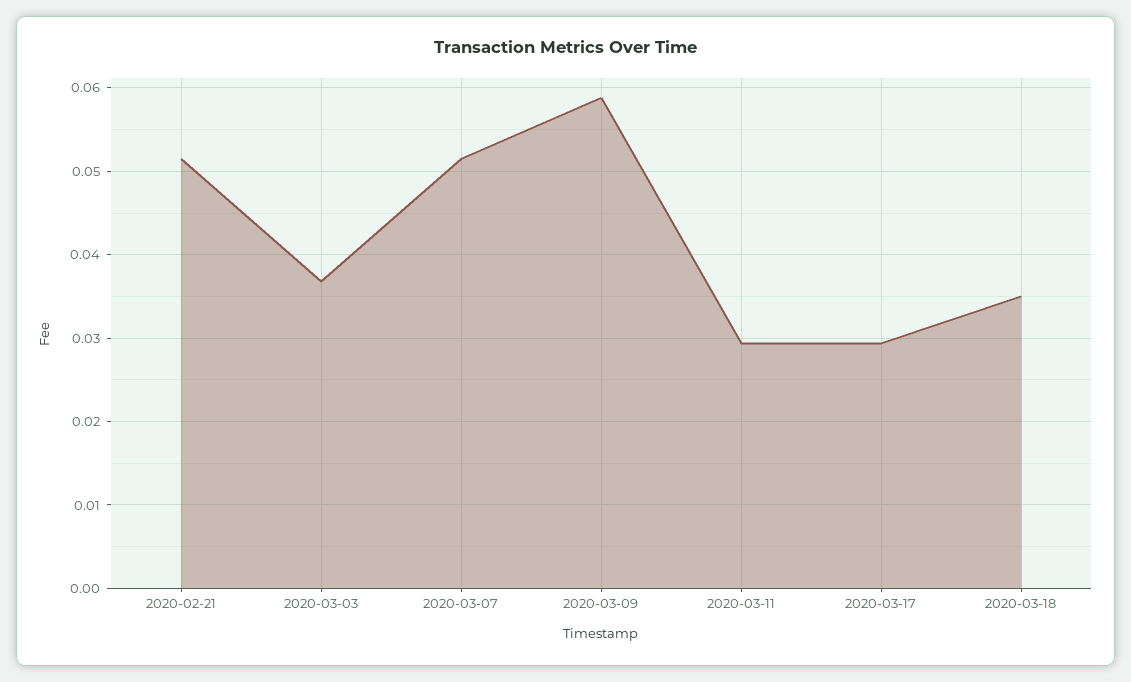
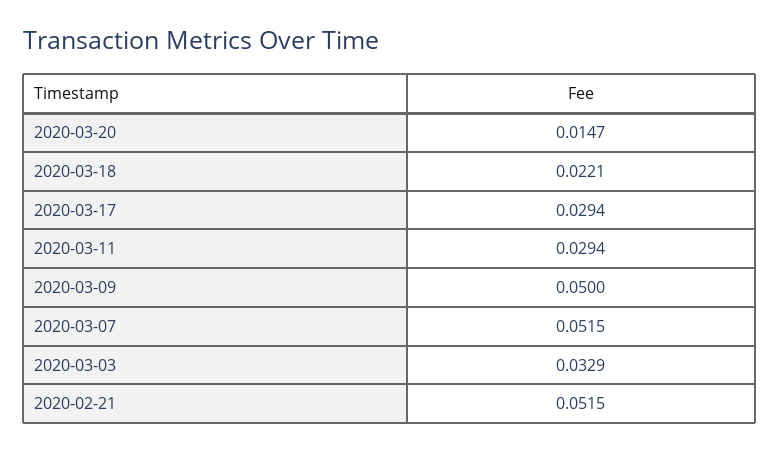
2020-03-03: 0.037 -> 0.0329
2020-03-09: 0.059 -> 0.05
2020-03-18: 0.035 -> 0.0221
2020-03-20: none -> 0.0147

